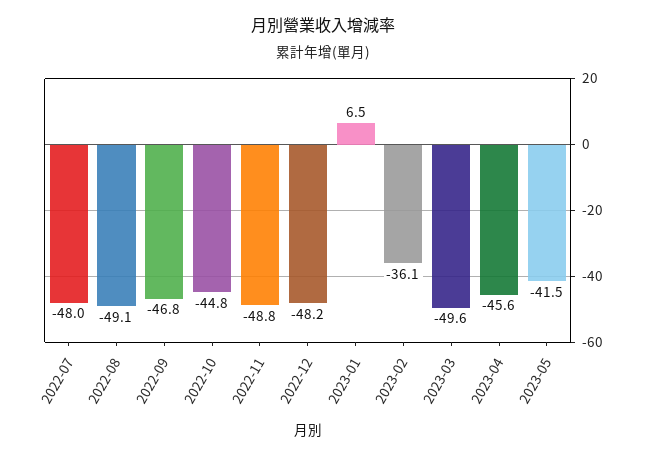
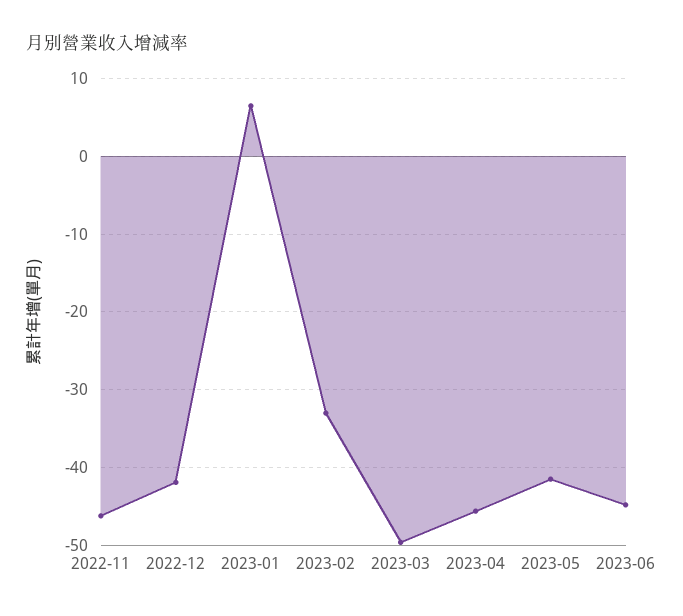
2022-07: -48 -> none
2022-08: -49.1 -> none
2022-09: -46.8 -> none
2022-10: -44.8 -> none
2022-11: -48.8 -> -46
2022-12: -48.2 -> -42
2023-02: -36.1 -> -33
2023-06: none -> -45

